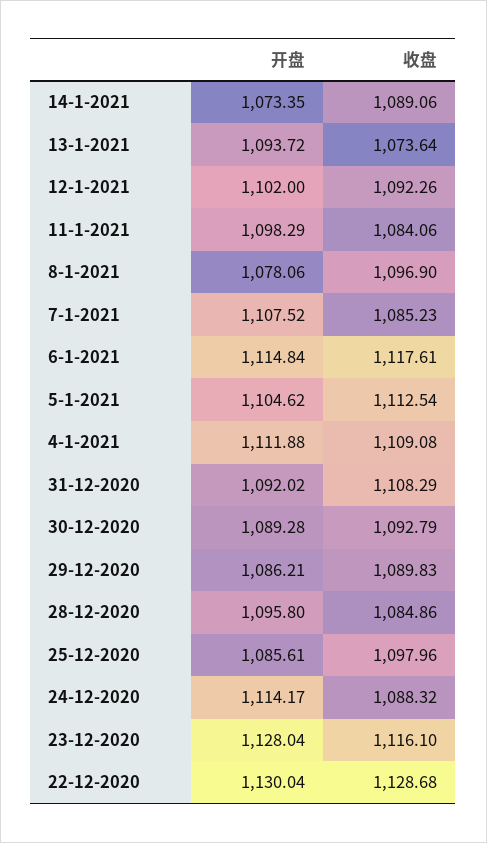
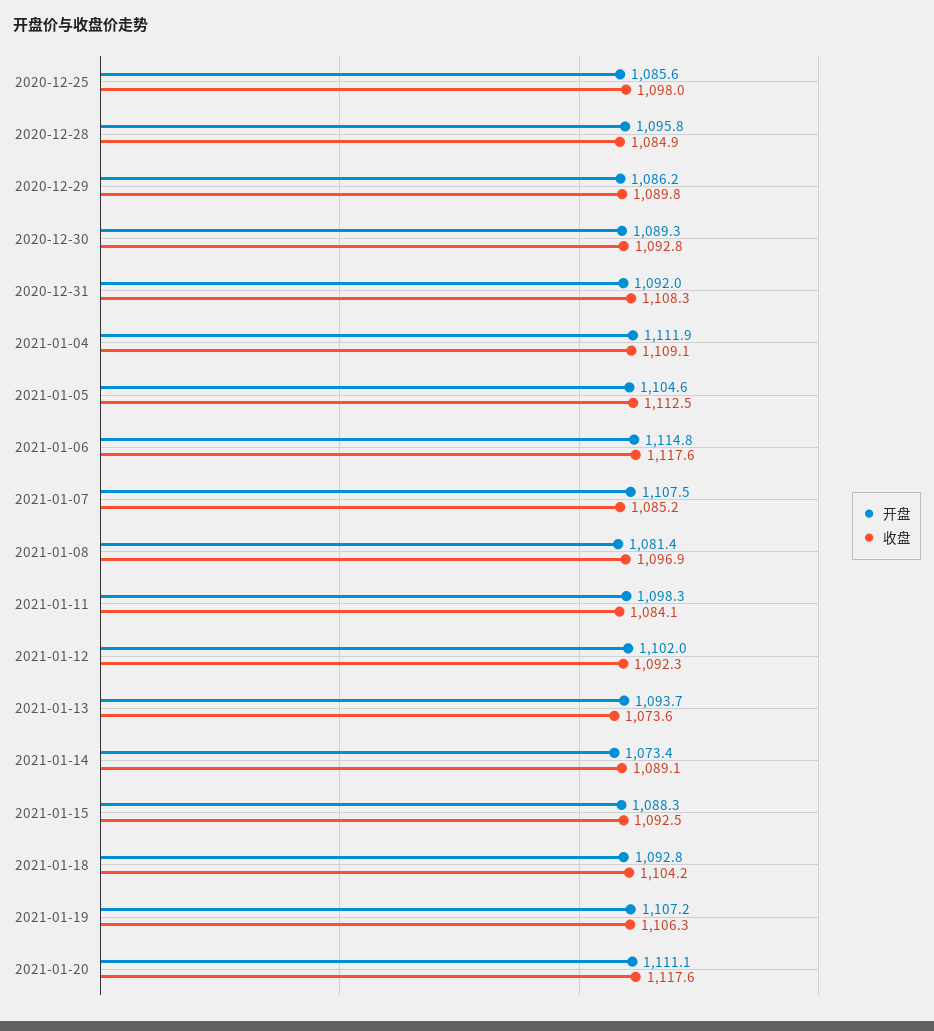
开盘, 8-1-2021: 1078.06 -> 1081.4
开盘, 24-12-2020: 1114.17 -> none
收盘, 24-12-2020: 1088.32 -> none
开盘, 23-12-2020: 1128.04 -> none
收盘, 23-12-2020: 1116.1 -> none
开盘, 22-12-2020: 1130.04 -> none
收盘, 22-12-2020: 1128.68 -> none
开盘, 2021-01-15: none -> 1088.3
收盘, 2021-01-15: none -> 1092.5
开盘, 2021-01-18: none -> 1092.8
收盘, 2021-01-18: none -> 1104.2
开盘, 2021-01-19: none -> 1107.2
收盘, 2021-01-19: none -> 1106.3
开盘, 2021-01-20: none -> 1111.1
收盘, 2021-01-20: none -> 1117.6

